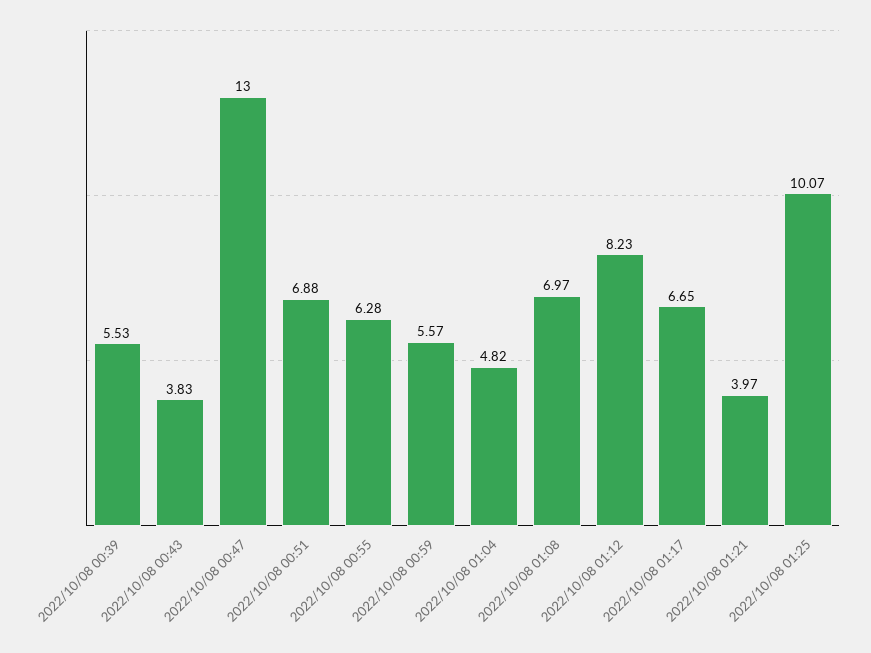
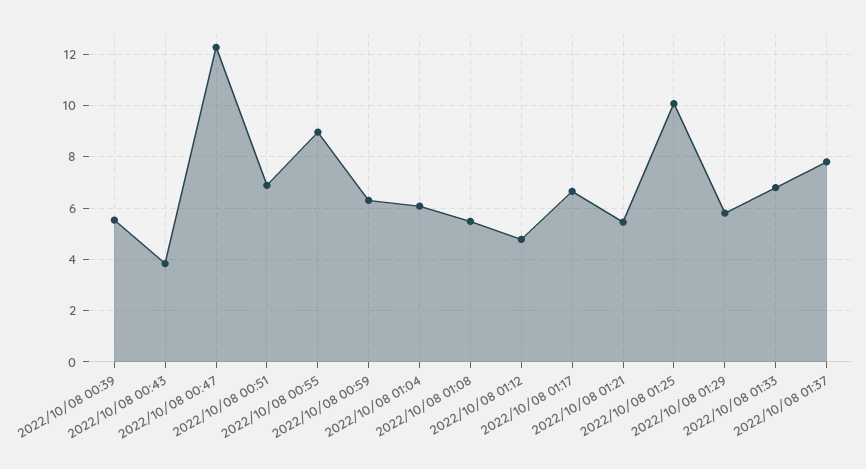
2022/10/08 00:47: 13 -> 12.25
2022/10/08 00:55: 6.28 -> 9
2022/10/08 00:59: 5.57 -> 6.25
2022/10/08 01:04: 4.82 -> 6
2022/10/08 01:08: 6.97 -> 5.5
2022/10/08 01:12: 8.23 -> 4.75
2022/10/08 01:21: 3.97 -> 5.5
2022/10/08 01:29: none -> 5.75
2022/10/08 01:33: none -> 6.75
2022/10/08 01:37: none -> 7.75

